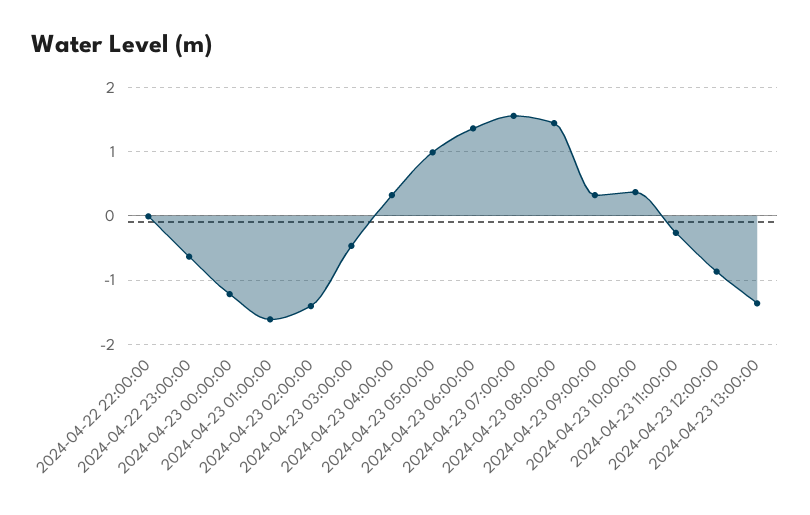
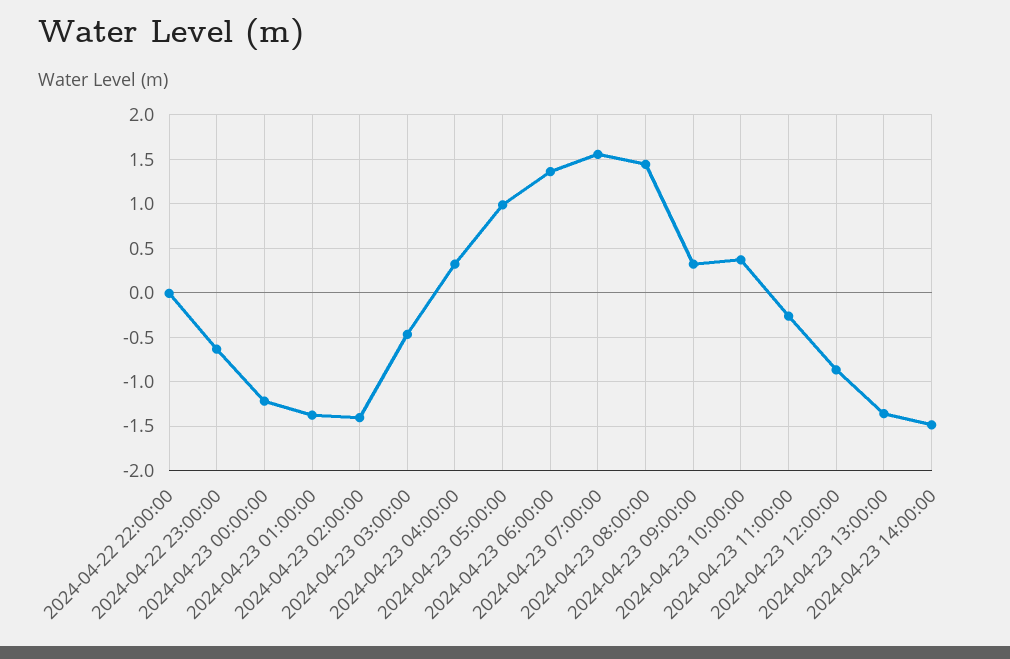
2024-04-23 01:00:00: -1.6 -> -1.4
2024-04-23 14:00:00: none -> -1.5

